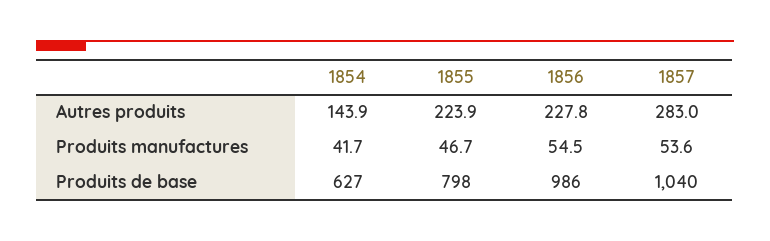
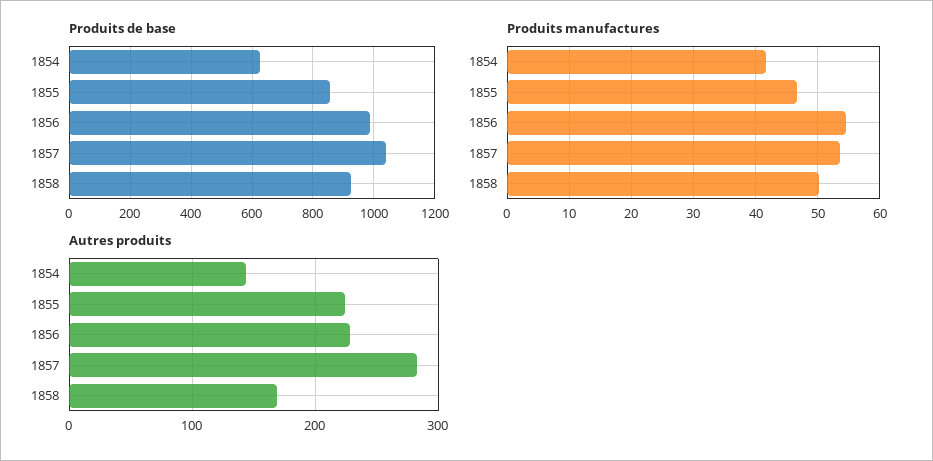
Produits de base, 1855: 798 -> 860
Produits de base, 1858: none -> 920
Produits manufactures, 1858: none -> 50
Autres produits, 1858: none -> 170

